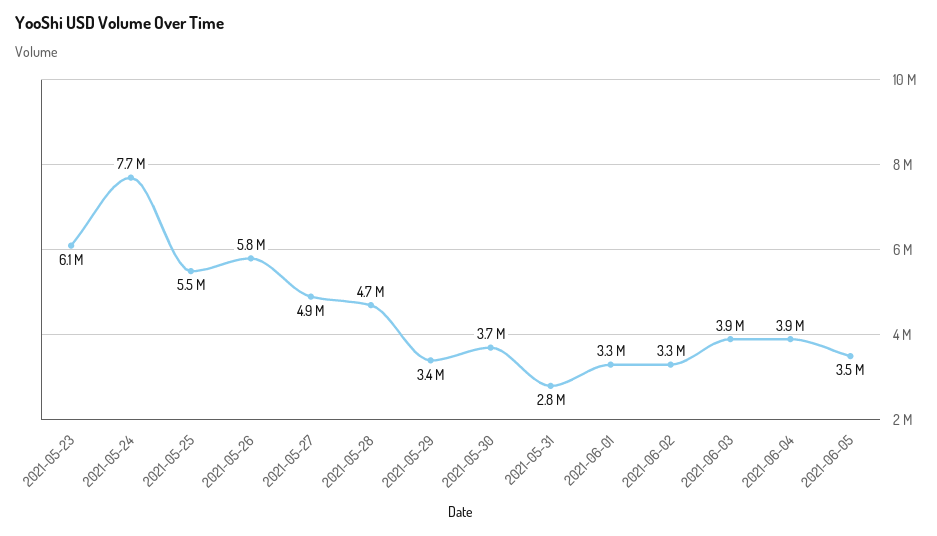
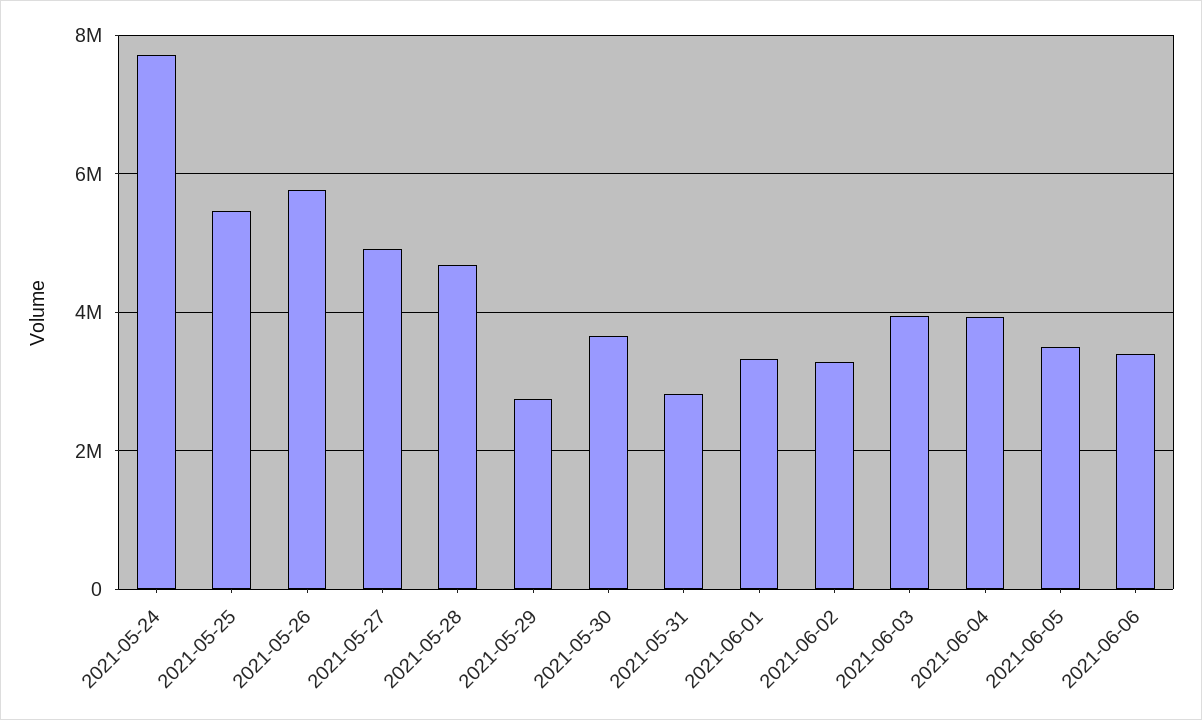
2021-05-23: 6100000 -> none
2021-05-29: 3400000 -> 2800000
2021-06-06: none -> 3400000

